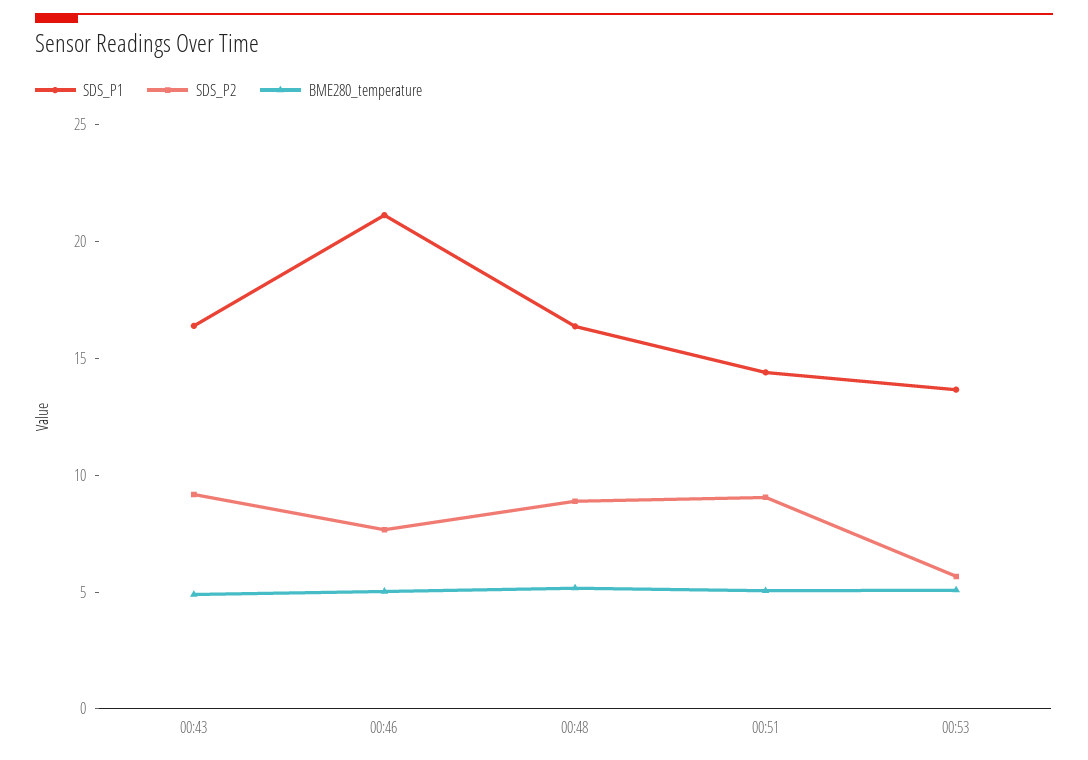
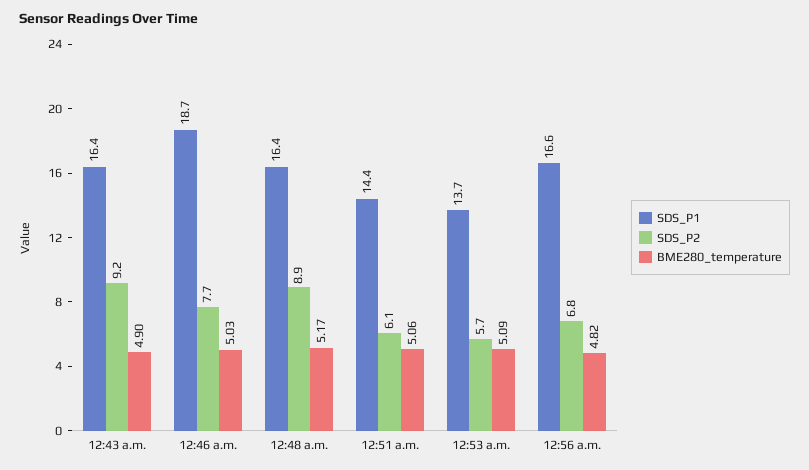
SDS_P1, 00:46: 21 -> 18.7
SDS_P2, 00:51: 9 -> 6.1
SDS_P1, 12:56 a.m.: none -> 16.6
SDS_P2, 12:56 a.m.: none -> 6.8
BME280_temperature, 12:56 a.m.: none -> 4.82

